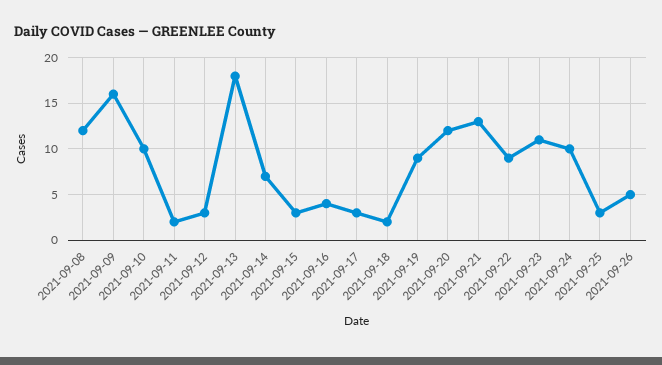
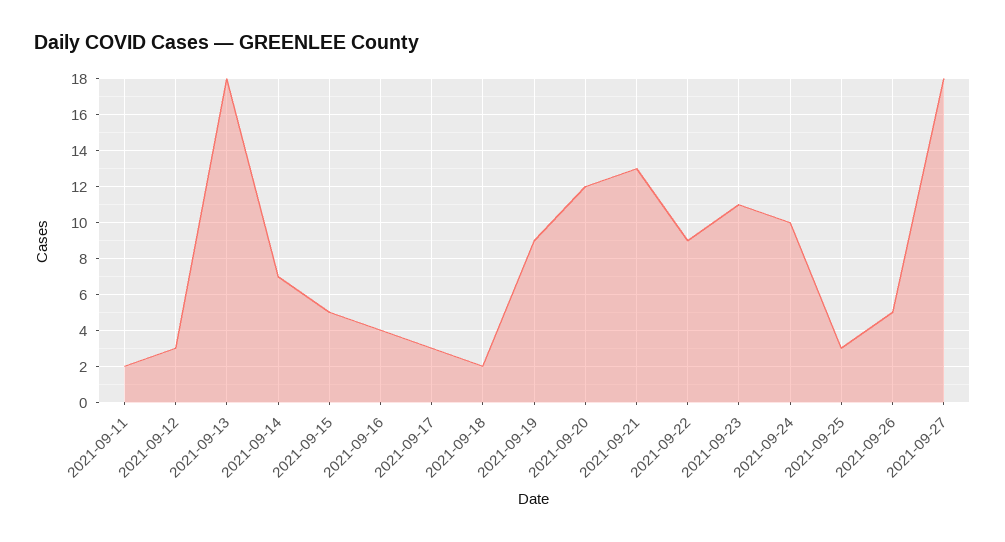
2021-09-08: 12 -> none
2021-09-09: 16 -> none
2021-09-10: 10 -> none
2021-09-15: 3 -> 5
2021-09-27: none -> 18

